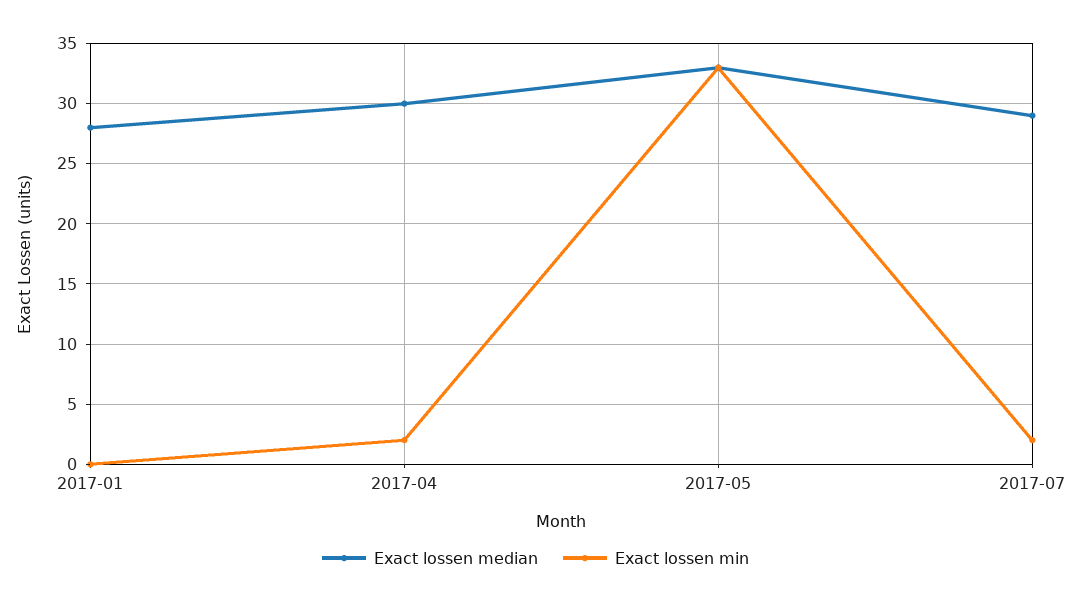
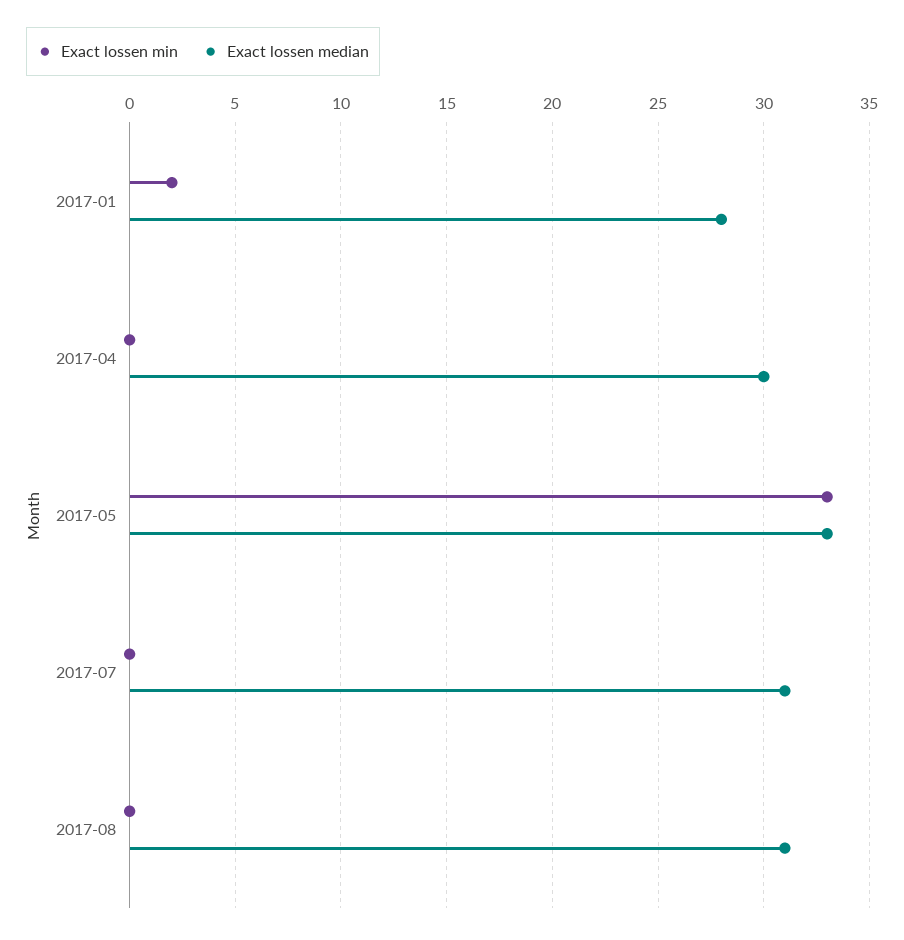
Exact lossen min, 2017-01: 0 -> 2
Exact lossen min, 2017-04: 2 -> 0
Exact lossen median, 2017-07: 29 -> 31
Exact lossen min, 2017-07: 2 -> 0
Exact lossen min, 2017-08: none -> 0
Exact lossen median, 2017-08: none -> 31

